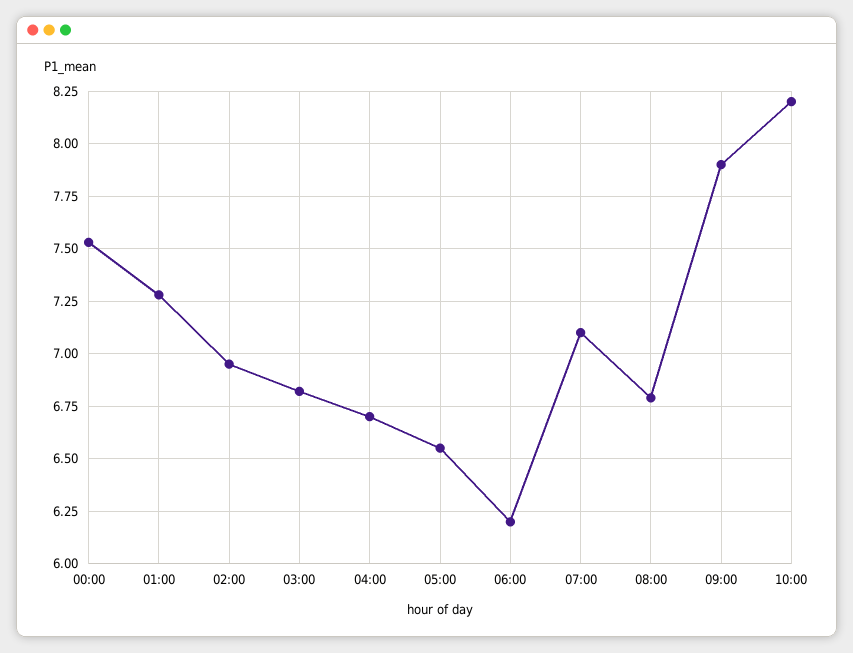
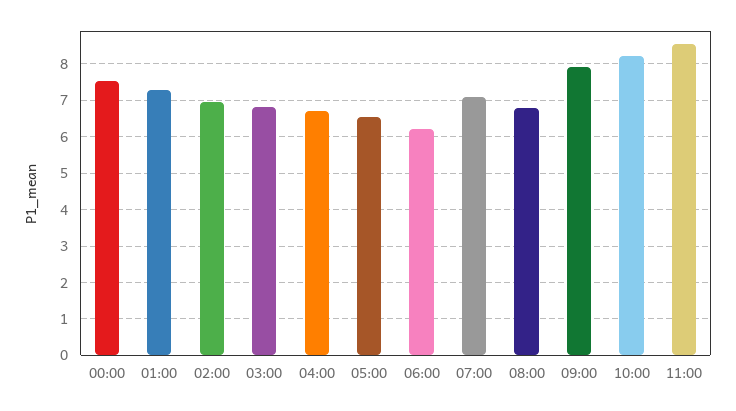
11:00: none -> 8.6

